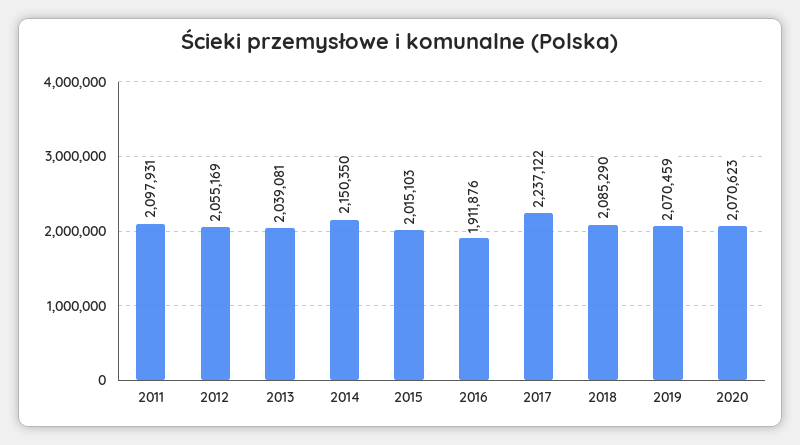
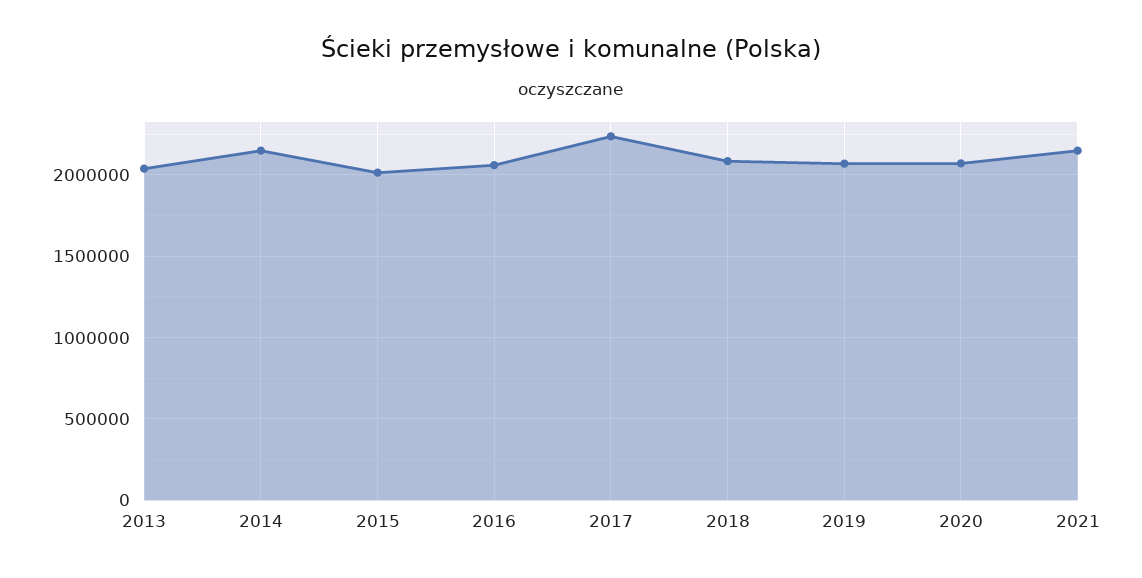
2011: 2097931 -> none
2012: 2055169 -> none
2016: 1911876 -> 2050000
2021: none -> 2150000

